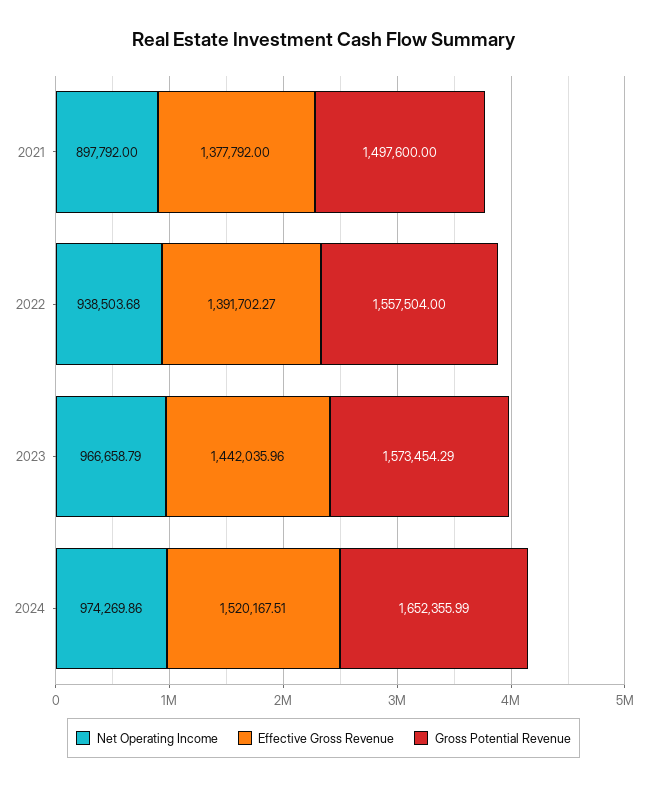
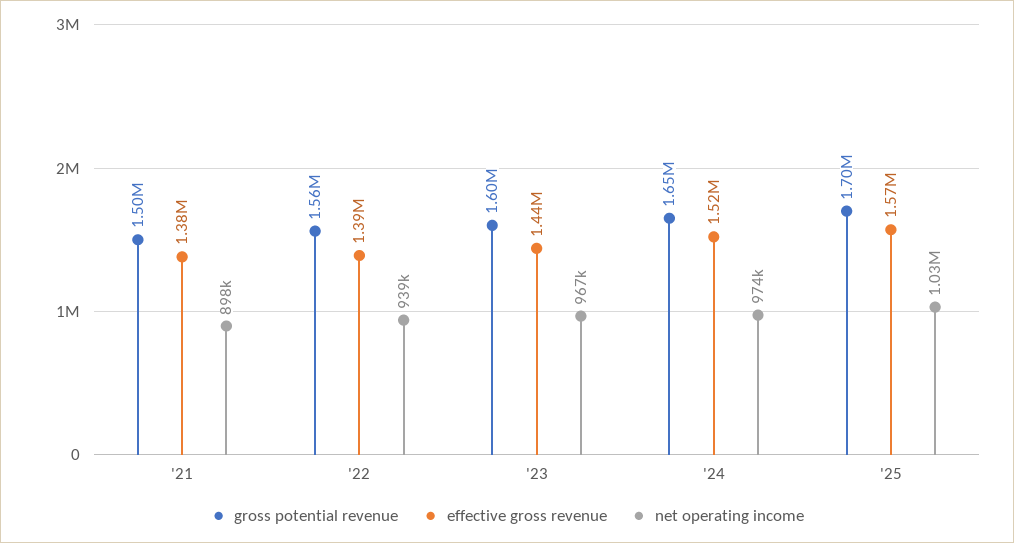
Gross Potential Revenue, 2023: 1573454.29 -> 1600000
Gross Potential Revenue, '25: none -> 1700000
Effective Gross Revenue, '25: none -> 1570000
Net Operating Income, '25: none -> 1030000

